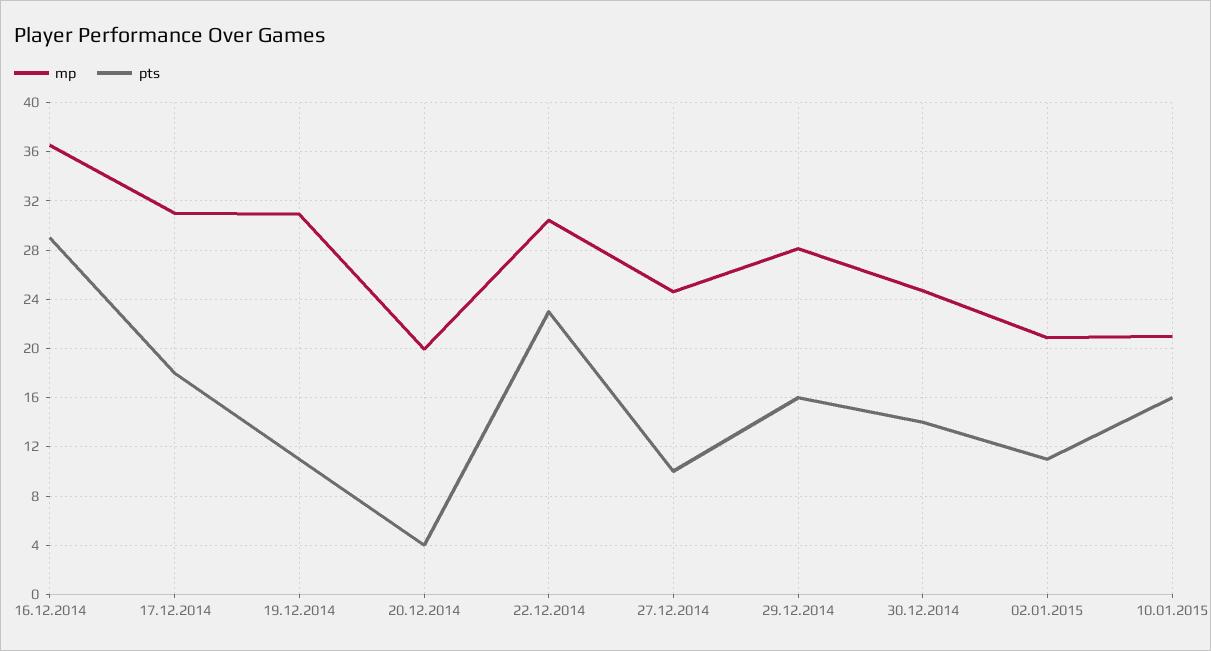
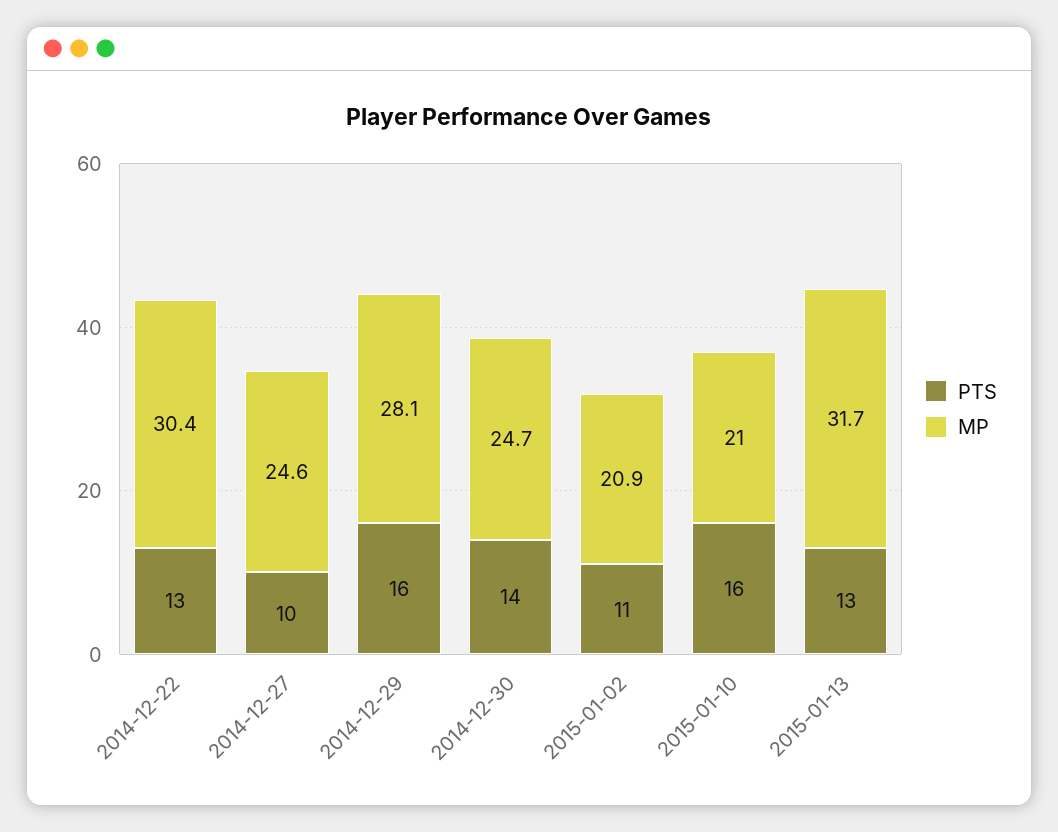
mp, 16.12.2014: 36.5 -> none
pts, 16.12.2014: 29 -> none
mp, 17.12.2014: 31 -> none
pts, 17.12.2014: 18 -> none
mp, 19.12.2014: 31 -> none
pts, 19.12.2014: 11 -> none
mp, 20.12.2014: 20 -> none
pts, 20.12.2014: 4 -> none
pts, 22.12.2014: 23 -> 13
pts, 2015-01-13: none -> 13
mp, 2015-01-13: none -> 31.7

